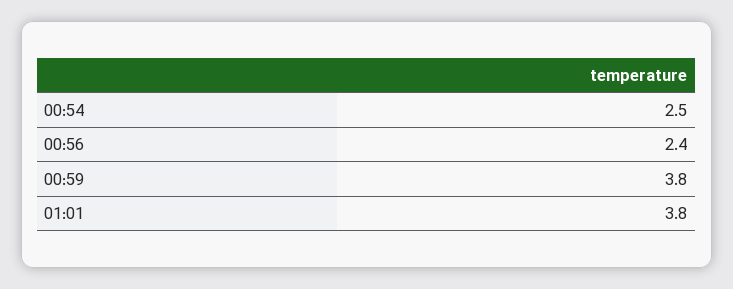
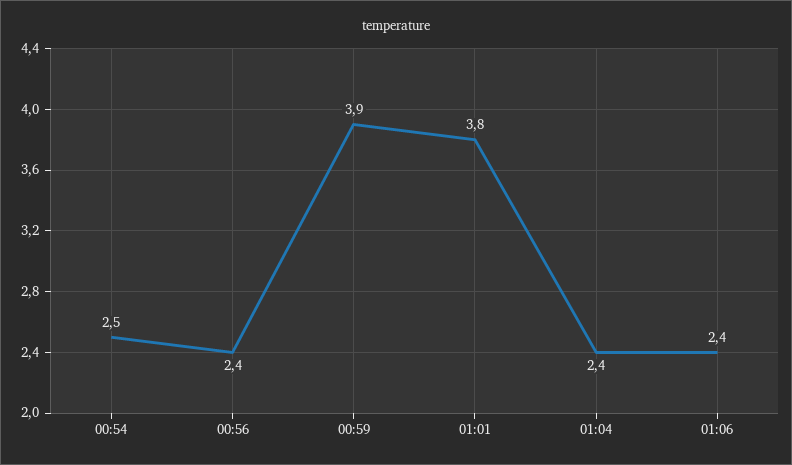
00:59: 3.8 -> 3.9
01:04: none -> 2.4
01:06: none -> 2.4

